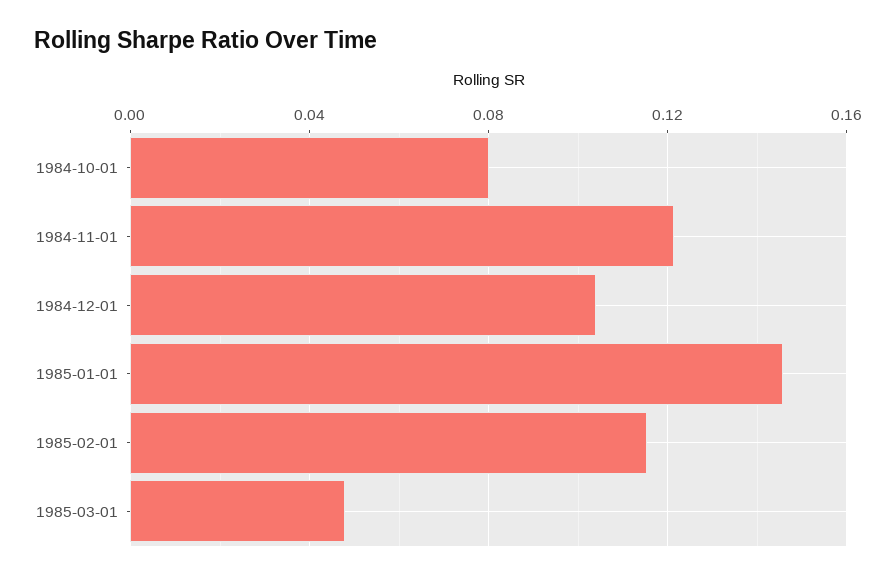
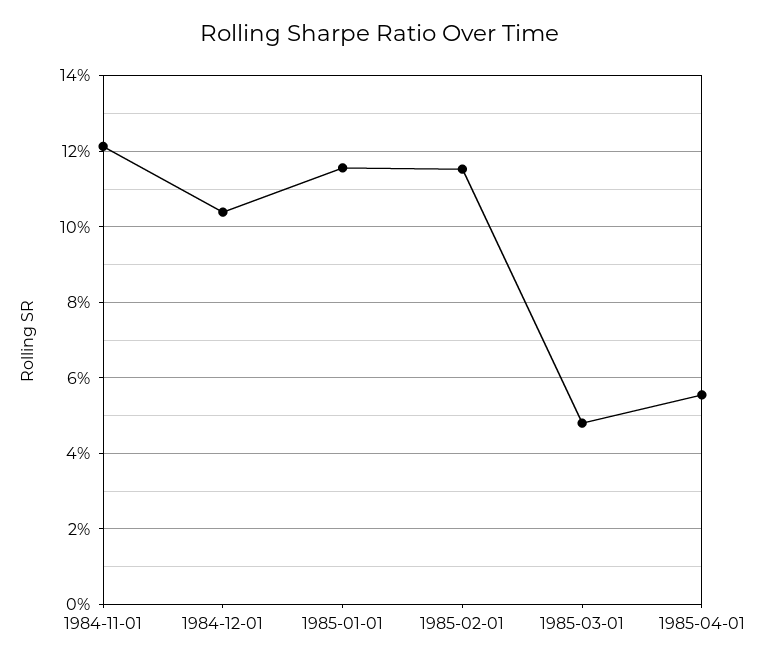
1984-10-01: 0.08 -> none
1985-01-01: 0.145 -> 0.116
1985-04-01: none -> 0.056

